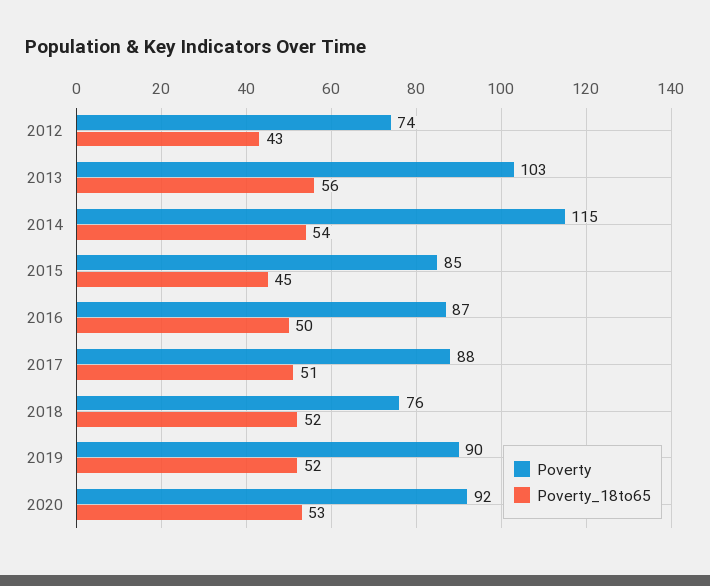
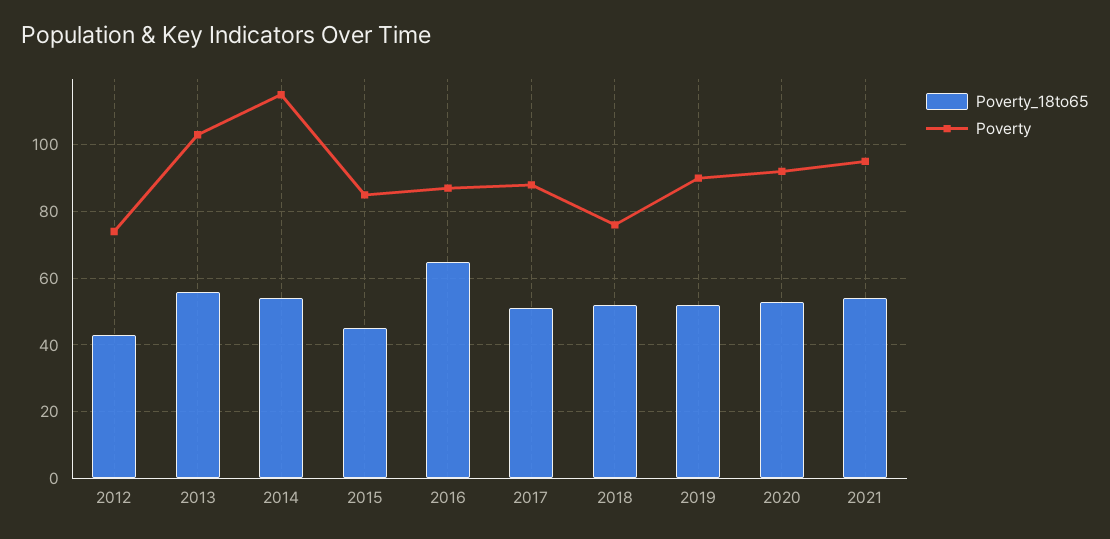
Poverty_18to65, 2016: 50 -> 65
Poverty_18to65, 2021: none -> 55
Poverty, 2021: none -> 95

